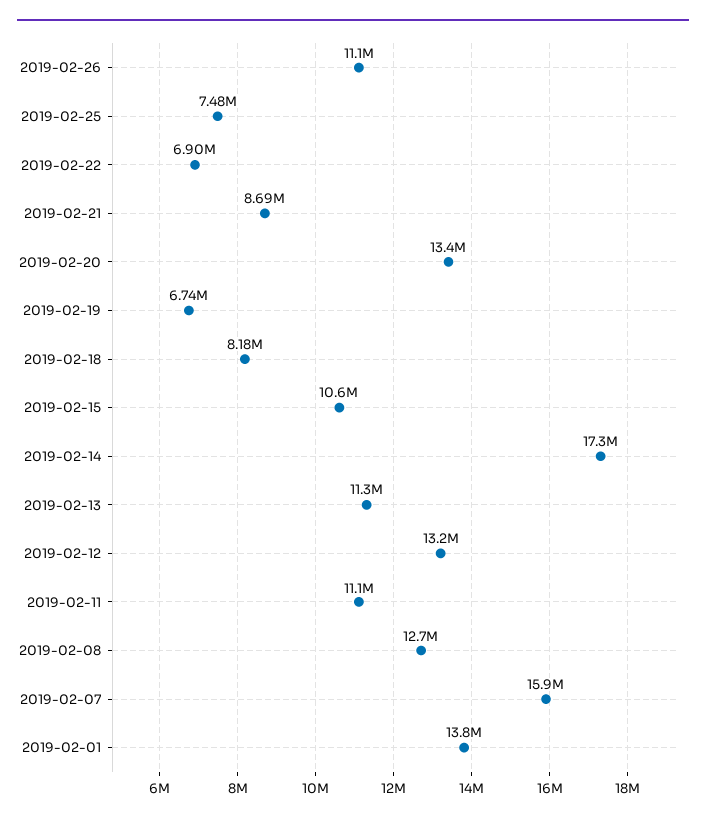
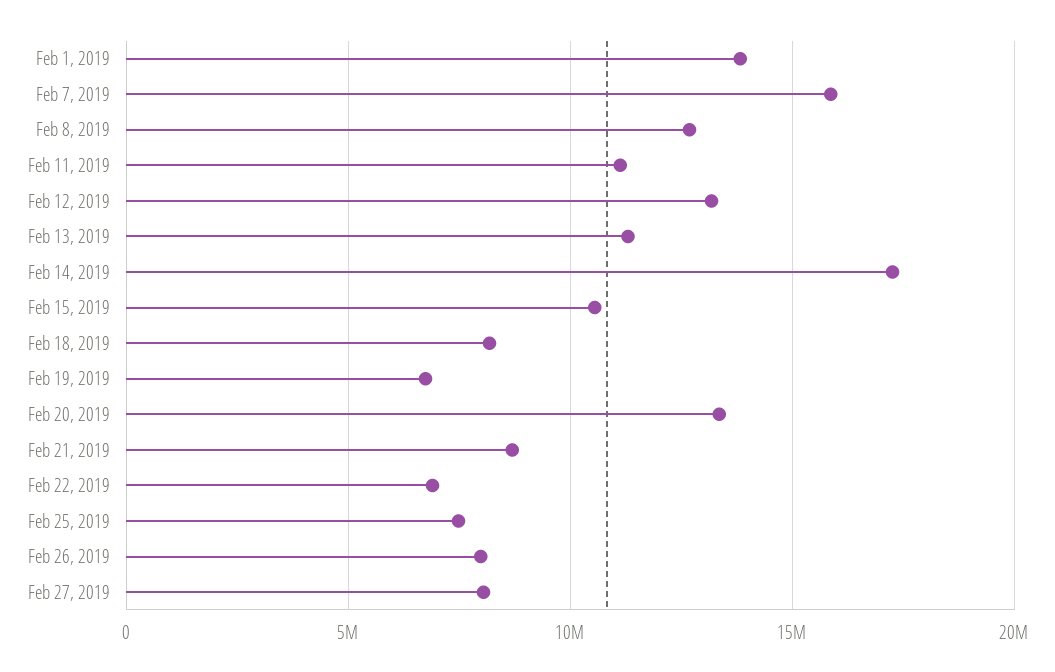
2019-02-26: 11100000 -> 8000000
Feb 27, 2019: none -> 8000000

